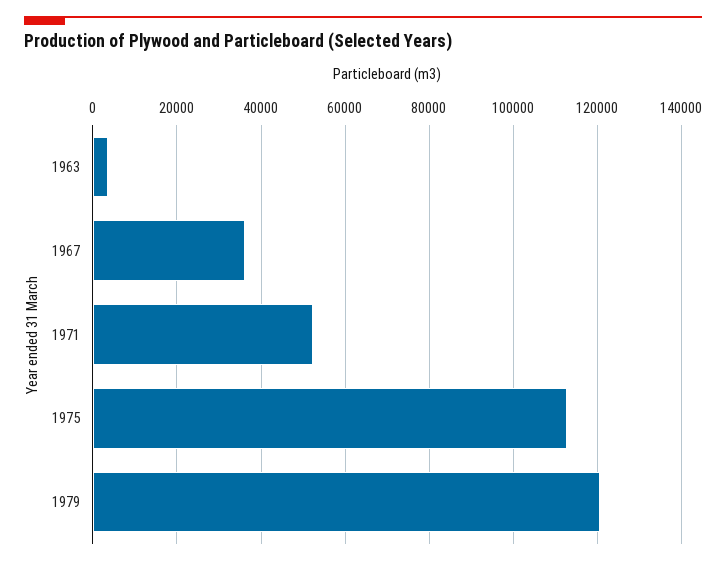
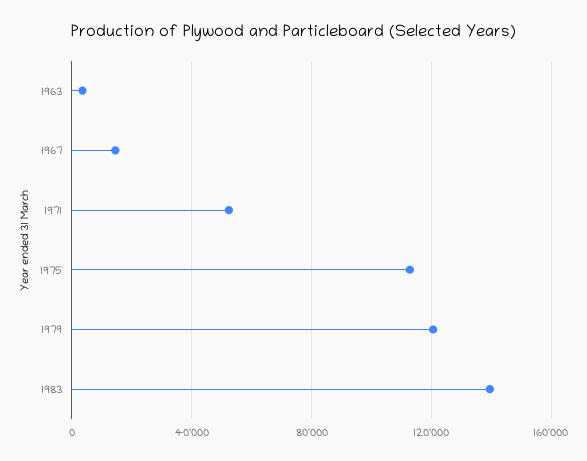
1967: 36000 -> 15000
1983: none -> 140000

